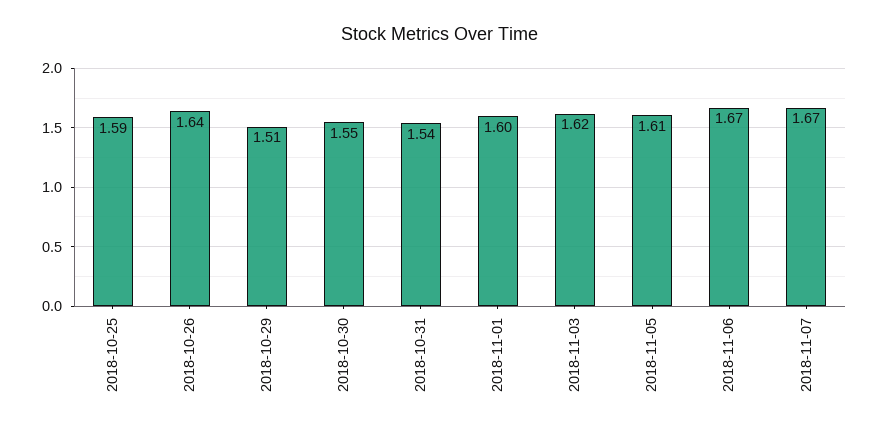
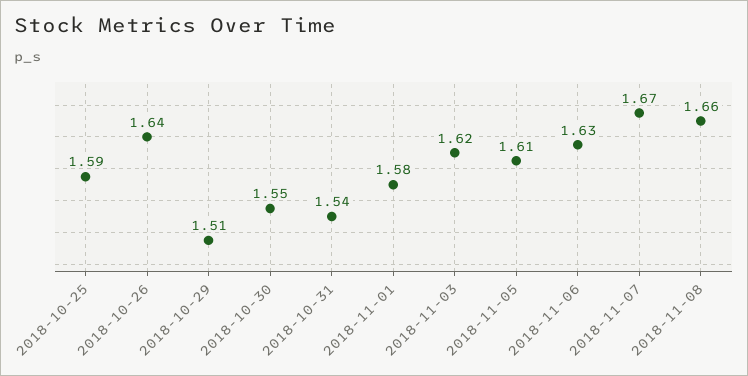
2018-11-01: 1.6 -> 1.58
2018-11-06: 1.67 -> 1.63
2018-11-08: none -> 1.66

